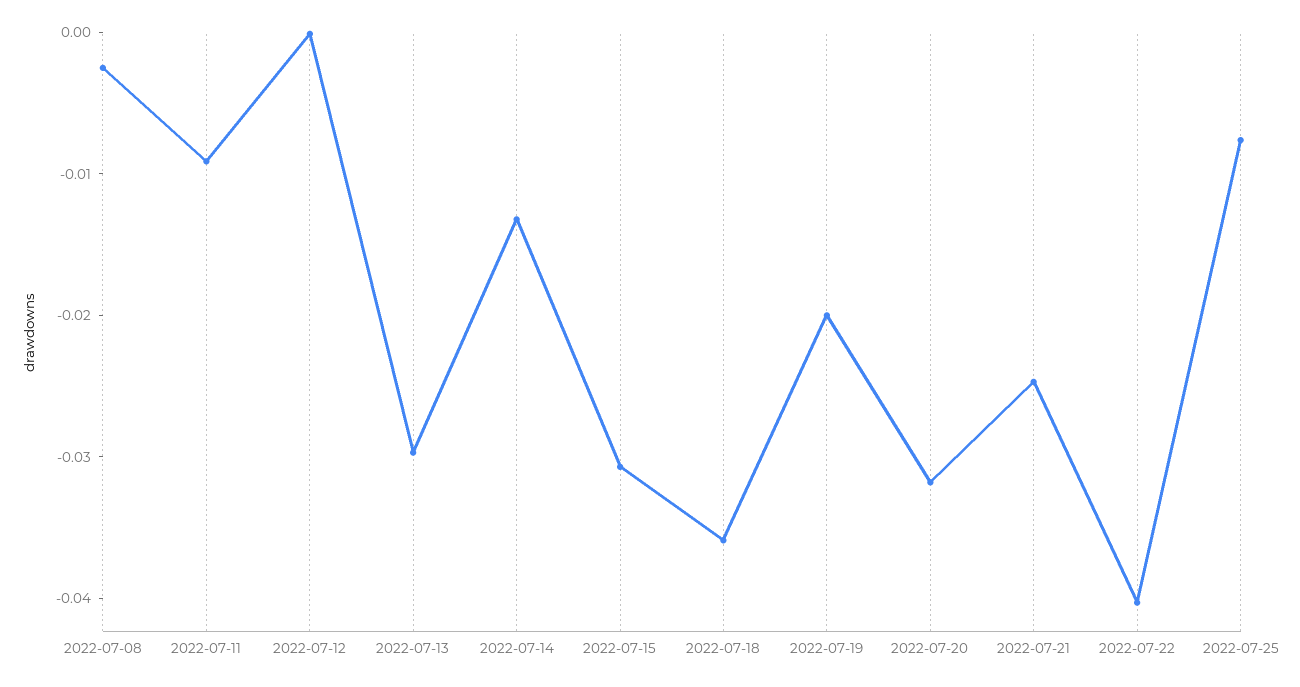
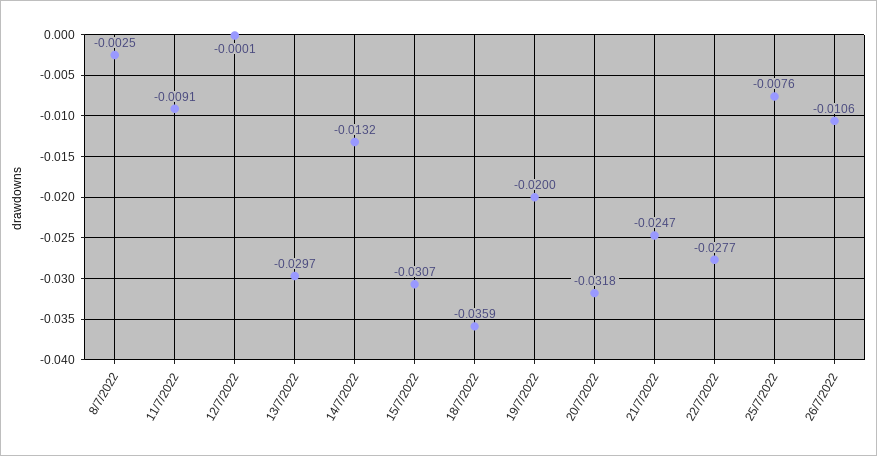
2022-07-22: -0.04 -> -0.0277
26/7/2022: none -> -0.0106

